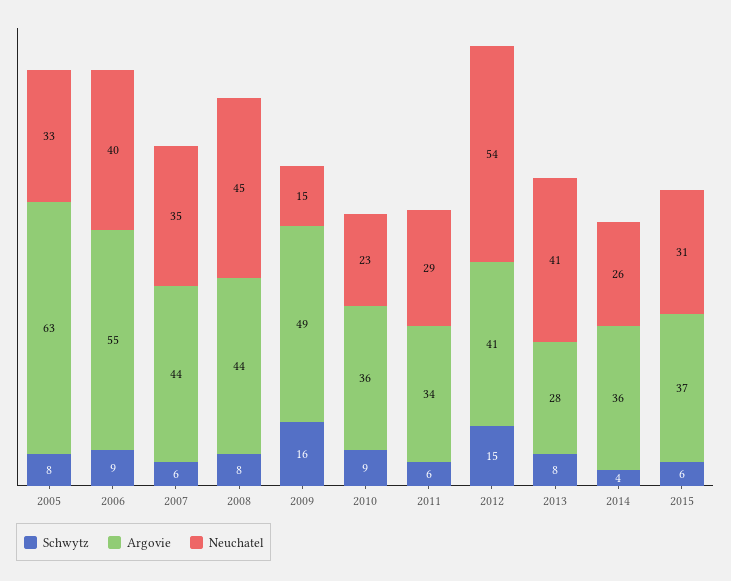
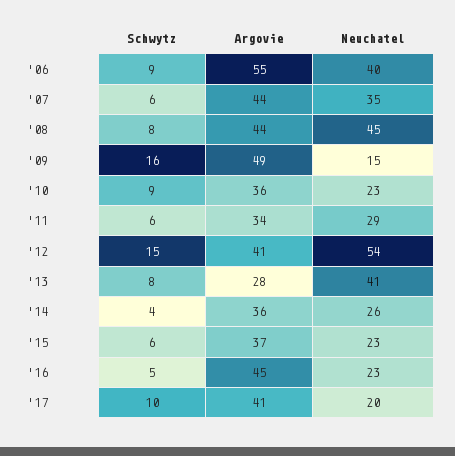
Schwytz, 2005: 8 -> none
Argovie, 2005: 63 -> none
Neuchatel, 2005: 33 -> none
Neuchatel, 2015: 31 -> 23
Schwytz, '16: none -> 5
Argovie, '16: none -> 45
Neuchatel, '16: none -> 23
Schwytz, '17: none -> 10
Argovie, '17: none -> 41
Neuchatel, '17: none -> 20

